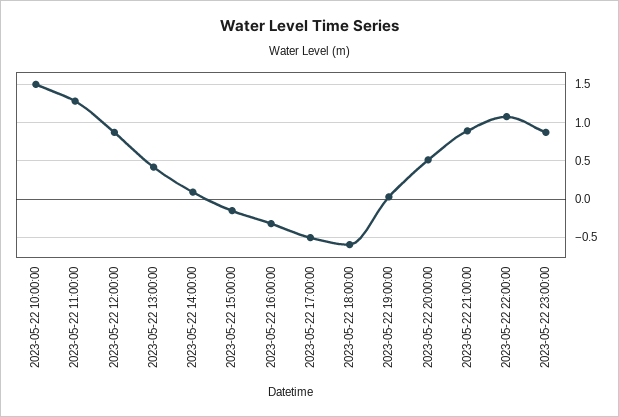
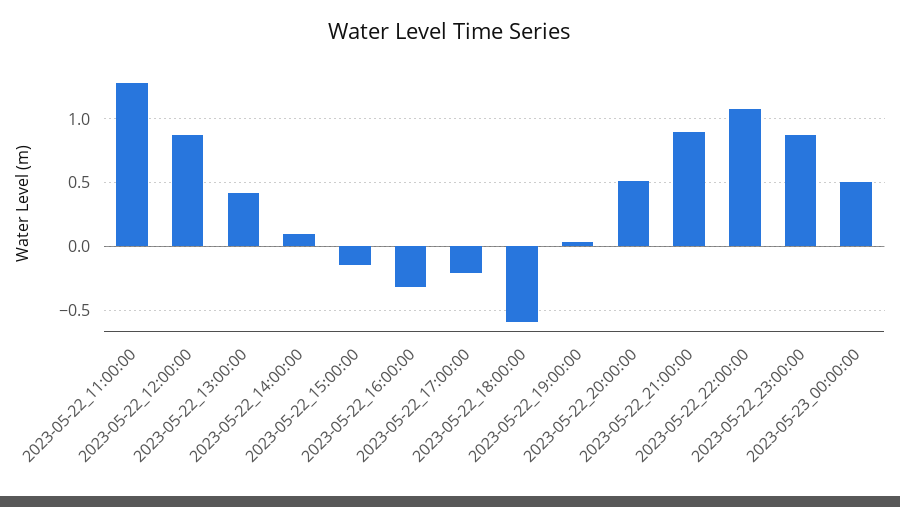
2023-05-22 10:00:00: 1.5 -> none
2023-05-22 17:00:00: -0.5 -> -0.2
2023-05-23_00:00:00: none -> 0.5

